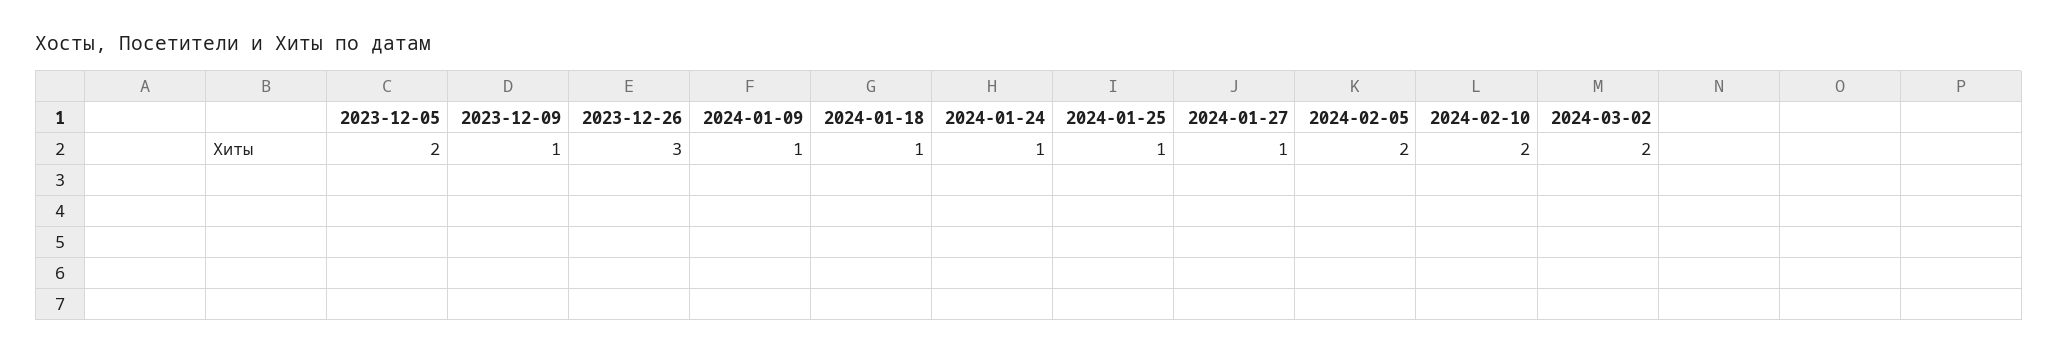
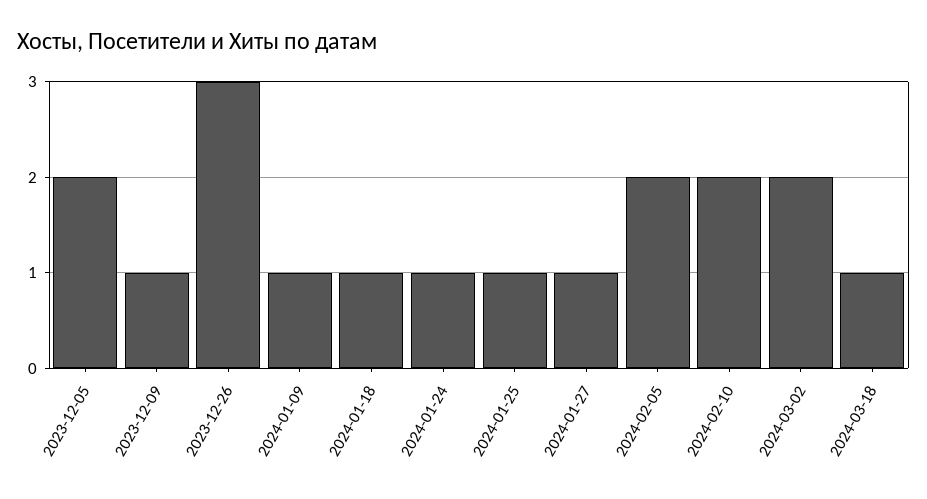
2024-03-18: none -> 1

